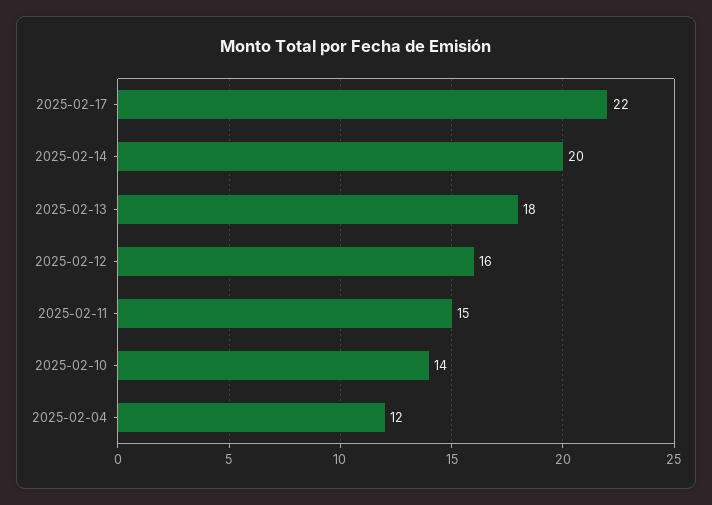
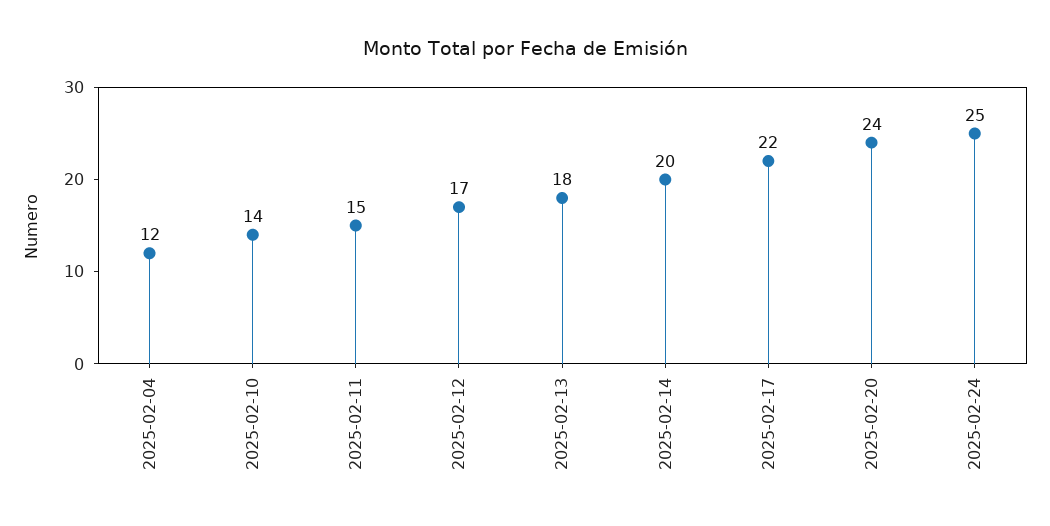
2025-02-12: 16 -> 17
2025-02-20: none -> 24
2025-02-24: none -> 25

